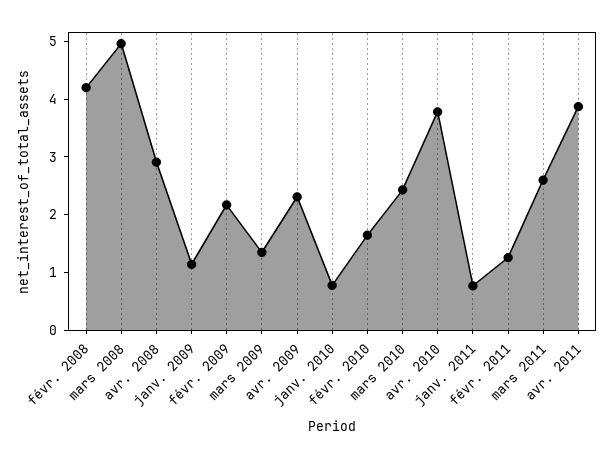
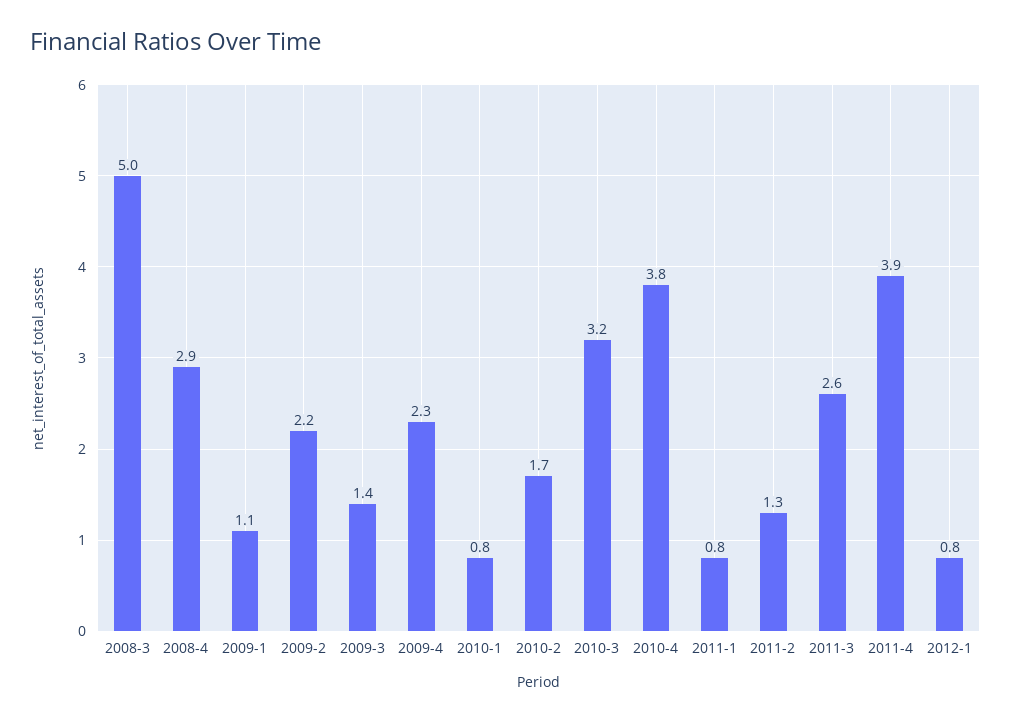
févr. 2008: 4.2 -> none
mars 2010: 2.4 -> 3.2
2012-1: none -> 0.8

